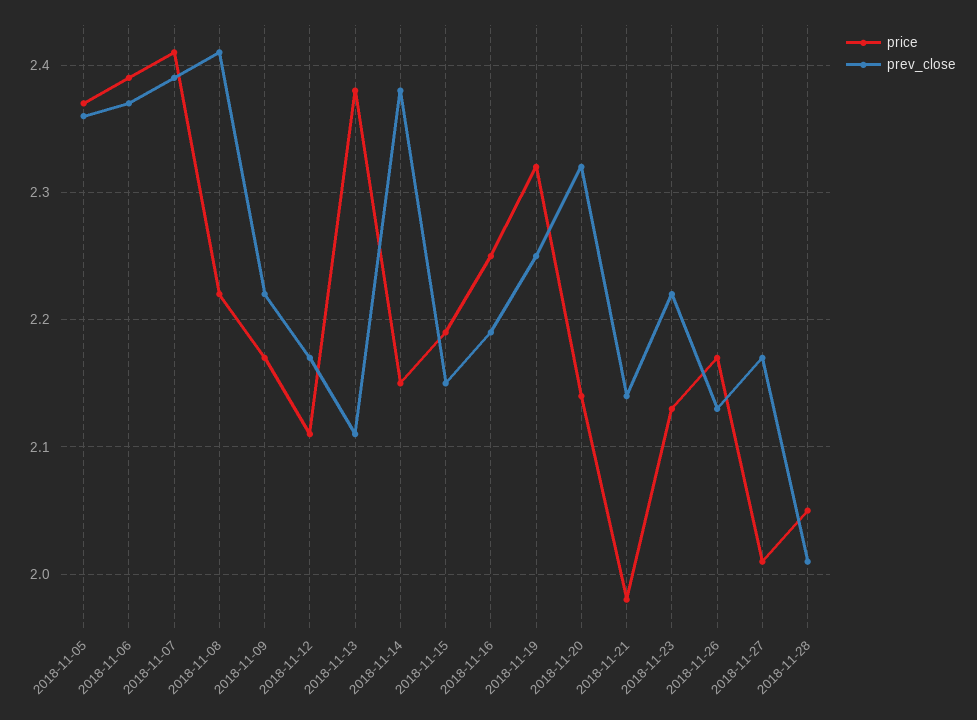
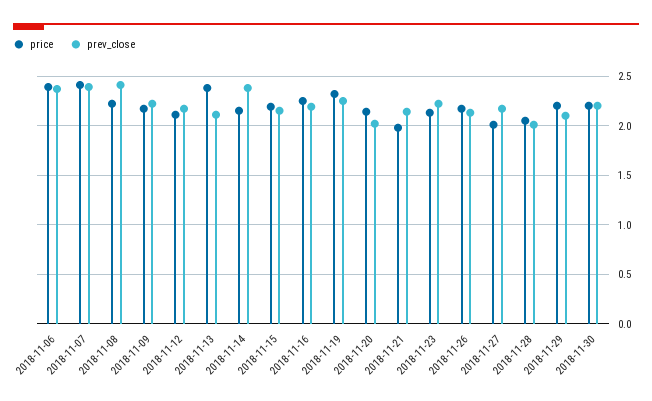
price, 2018-11-05: 2.37 -> none
prev_close, 2018-11-05: 2.36 -> none
prev_close, 2018-11-20: 2.32 -> 2
price, 2018-11-29: none -> 2.2
prev_close, 2018-11-29: none -> 2.1
price, 2018-11-30: none -> 2.2
prev_close, 2018-11-30: none -> 2.2

